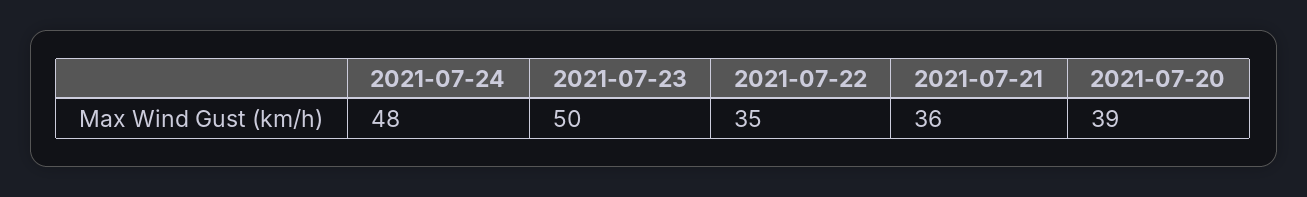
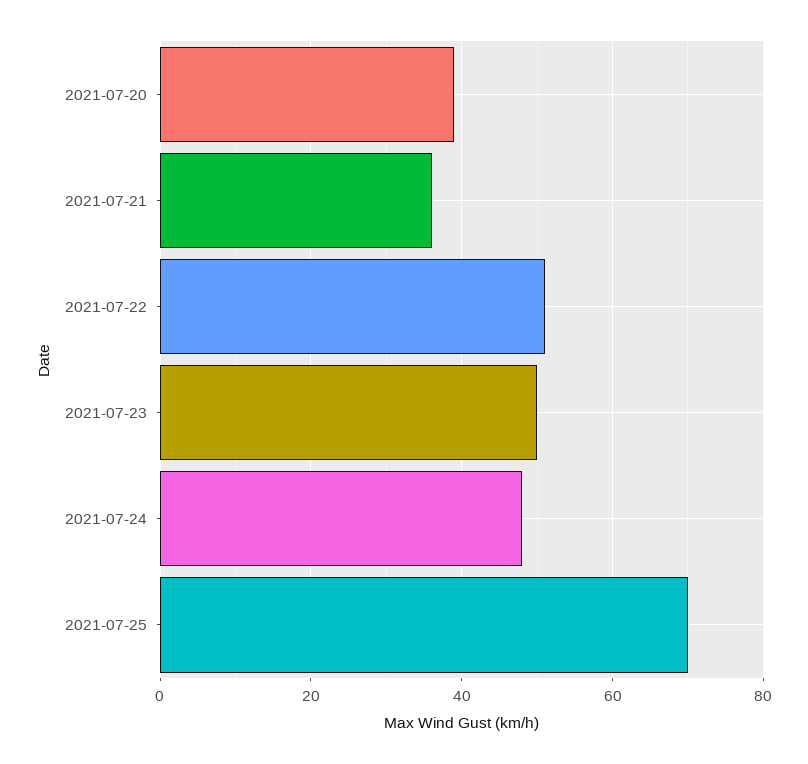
2021-07-22: 35 -> 50
2021-07-25: none -> 70

